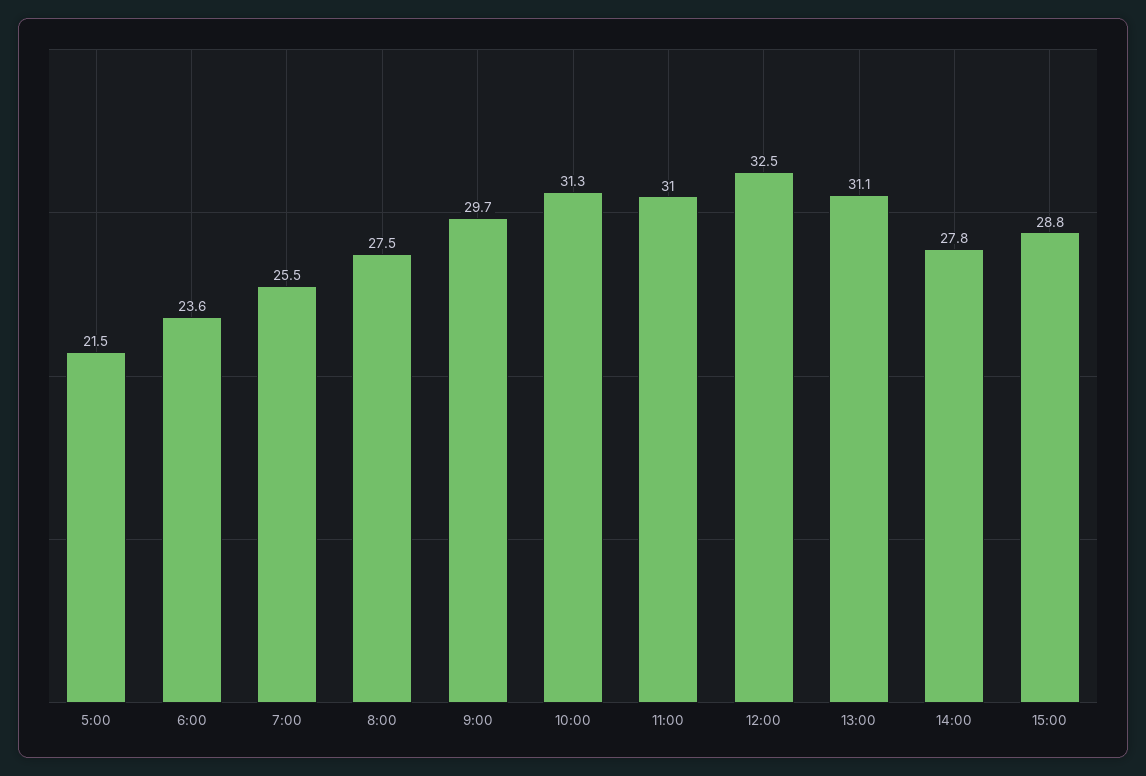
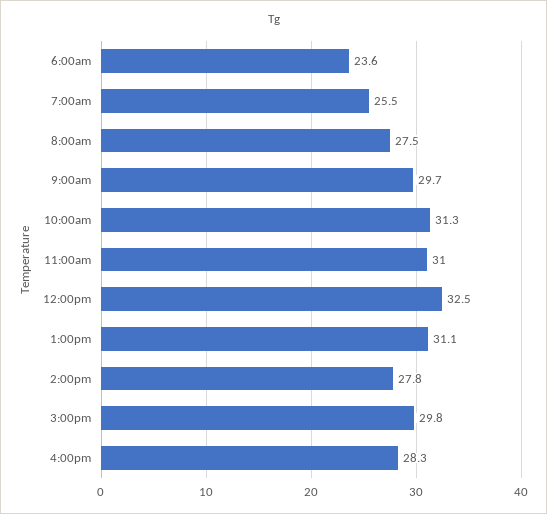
5:00: 21.5 -> none
15:00: 28.8 -> 29.8
4:00pm: none -> 28.3

